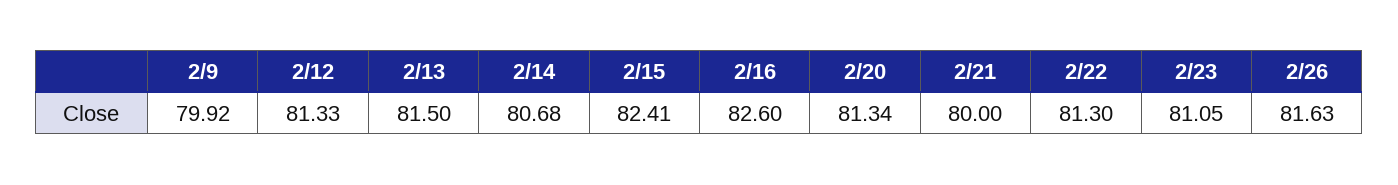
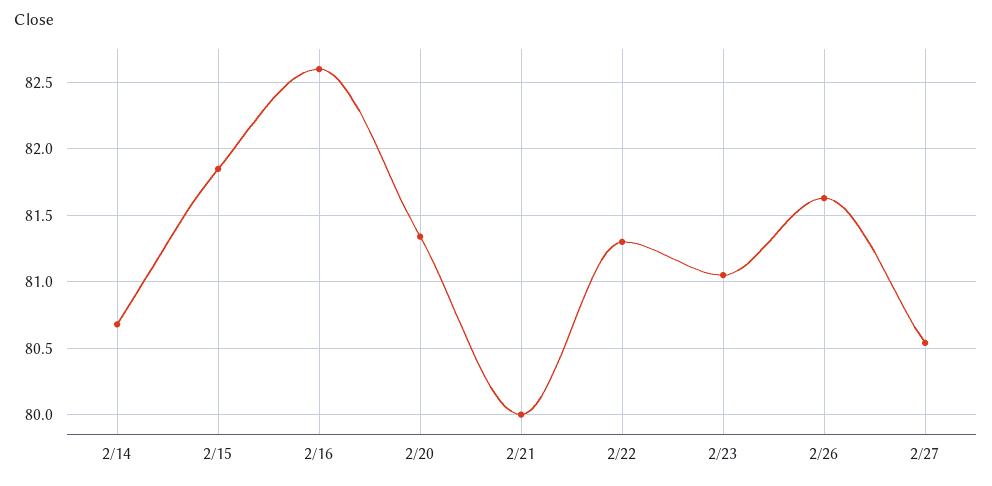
2/9: 79.92 -> none
2/12: 81.33 -> none
2/13: 81.5 -> none
2/15: 82.41 -> 81.85
2/27: none -> 80.55

